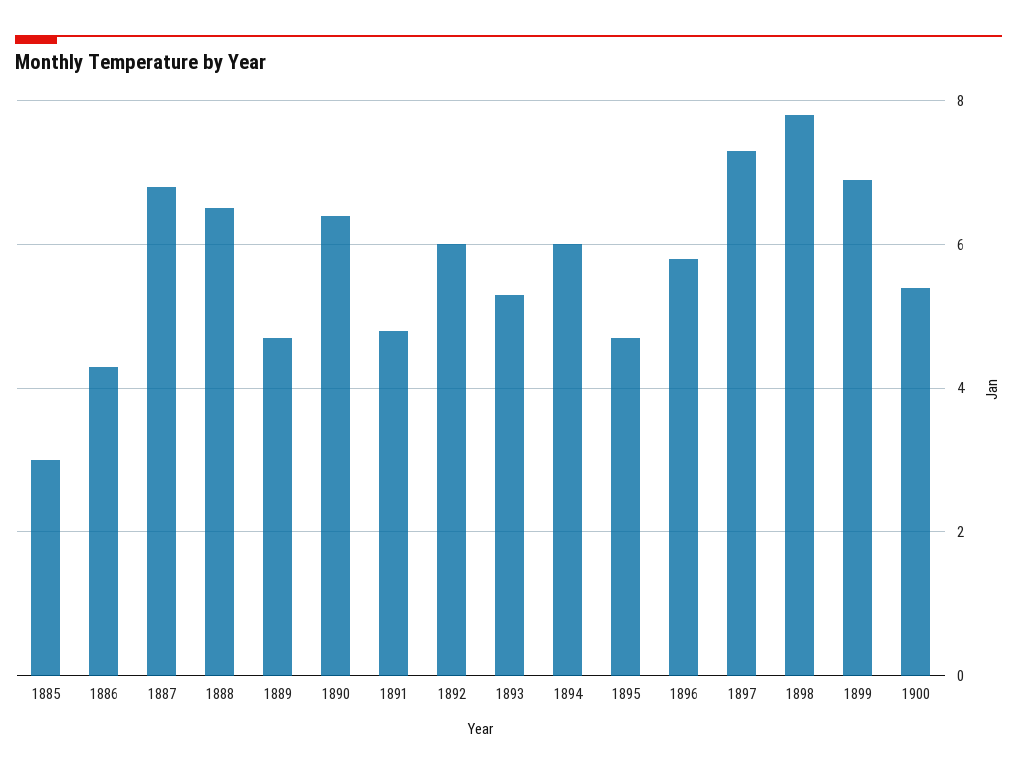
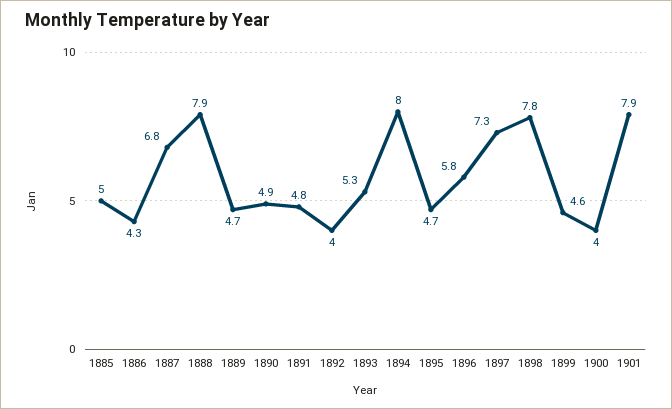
1885: 3 -> 5
1888: 6.5 -> 7.9
1890: 6.5 -> 4.9
1892: 6 -> 4
1894: 6 -> 8
1899: 7 -> 4.6
1900: 5.5 -> 4
1901: none -> 7.9

